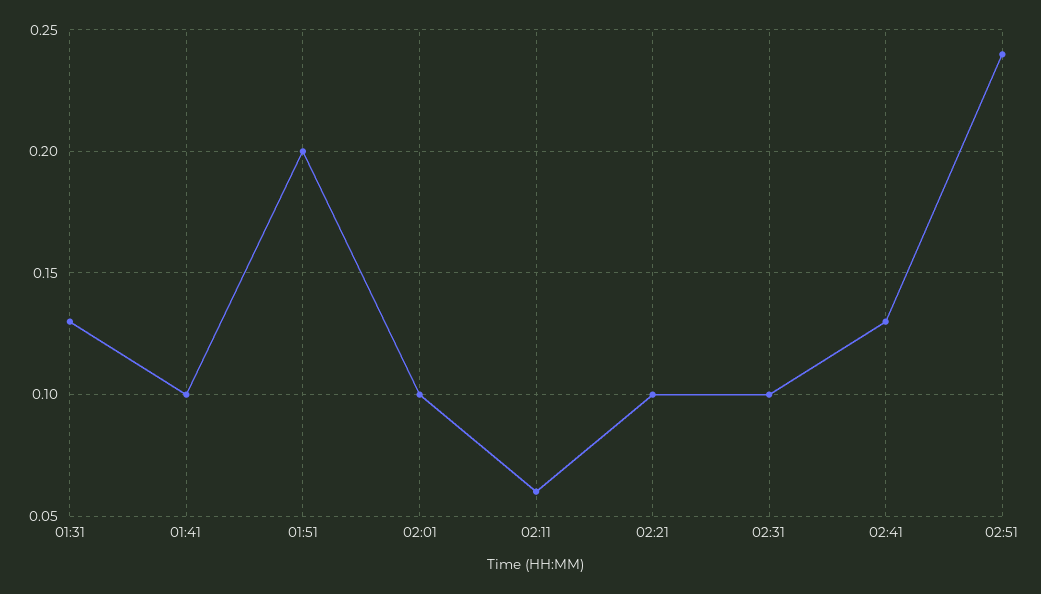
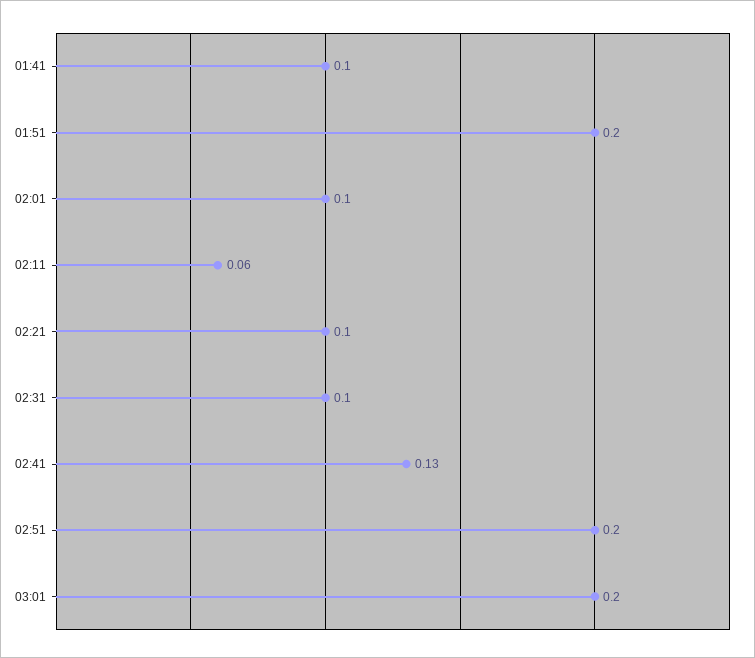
01:31: 0.13 -> none
02:51: 0.24 -> 0.2
03:01: none -> 0.2

